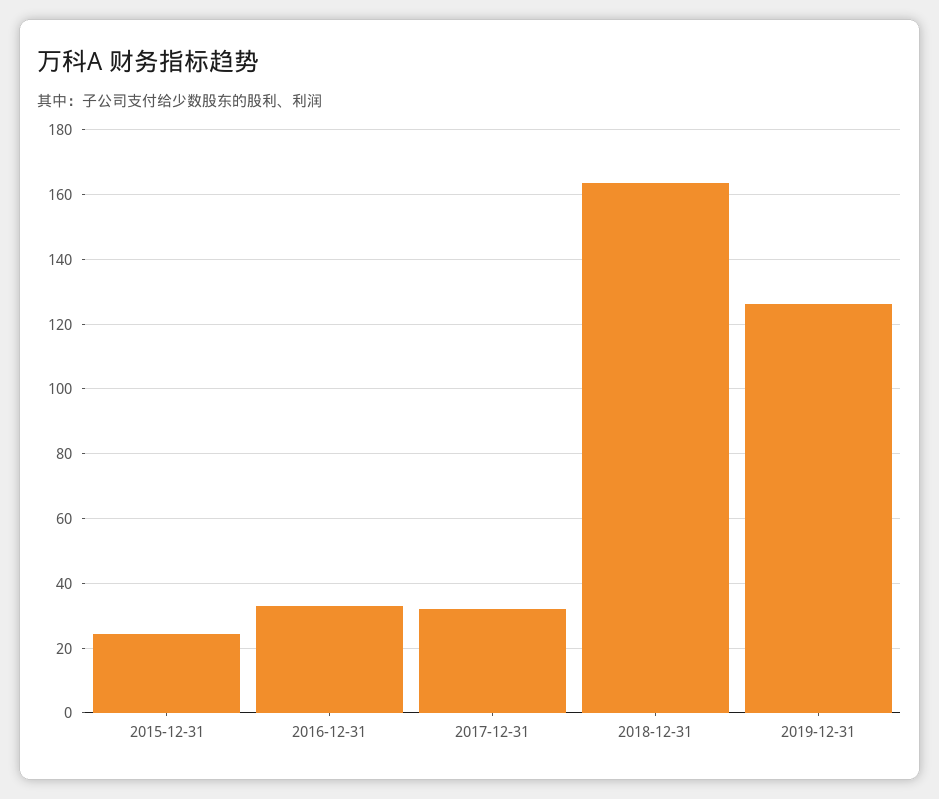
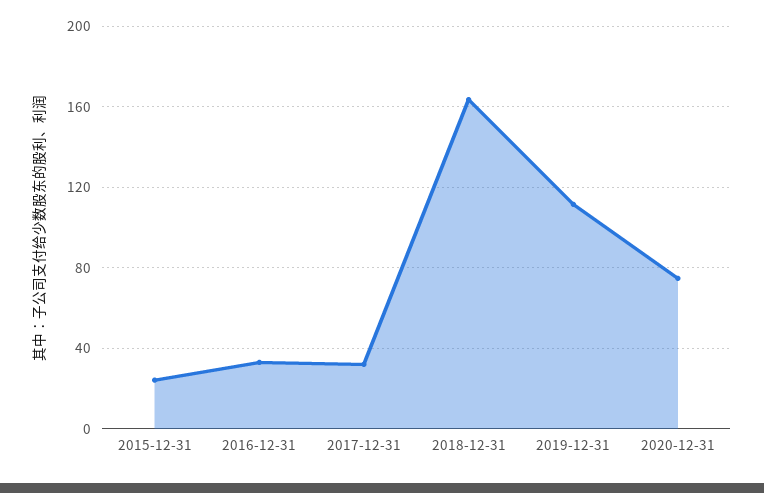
2019-12-31: 126 -> 110
2020-12-31: none -> 75

